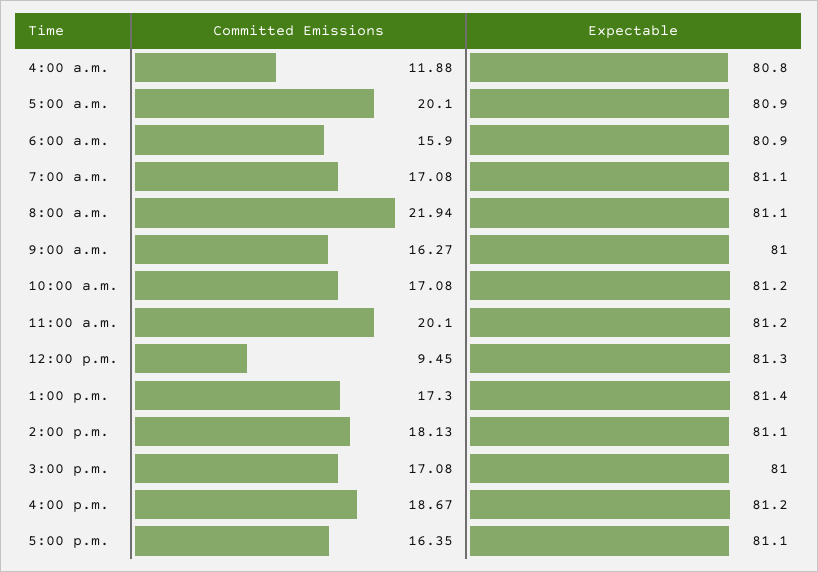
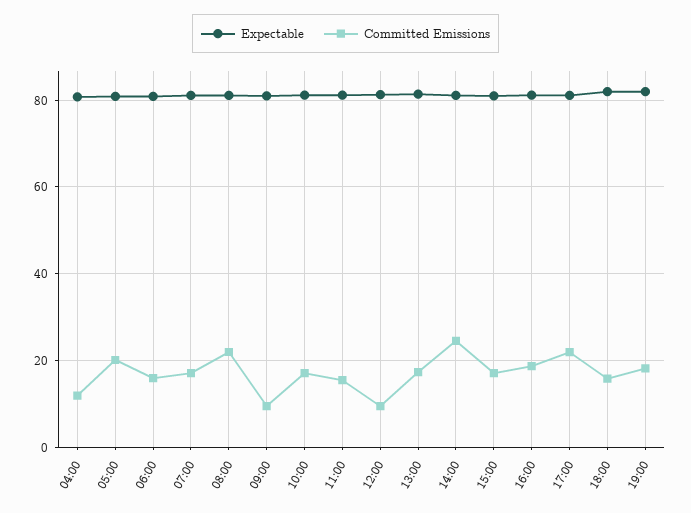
Committed Emissions, 9:00 a.m.: 16.27 -> 10
Committed Emissions, 11:00 a.m.: 20.1 -> 16
Committed Emissions, 2:00 p.m.: 18.13 -> 24
Committed Emissions, 5:00 p.m.: 16.35 -> 22
Expectable, 18:00: none -> 82
Committed Emissions, 18:00: none -> 16
Expectable, 19:00: none -> 82
Committed Emissions, 19:00: none -> 18

